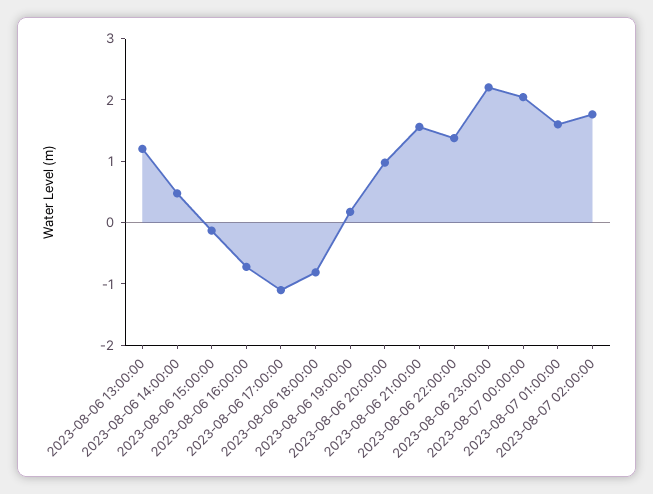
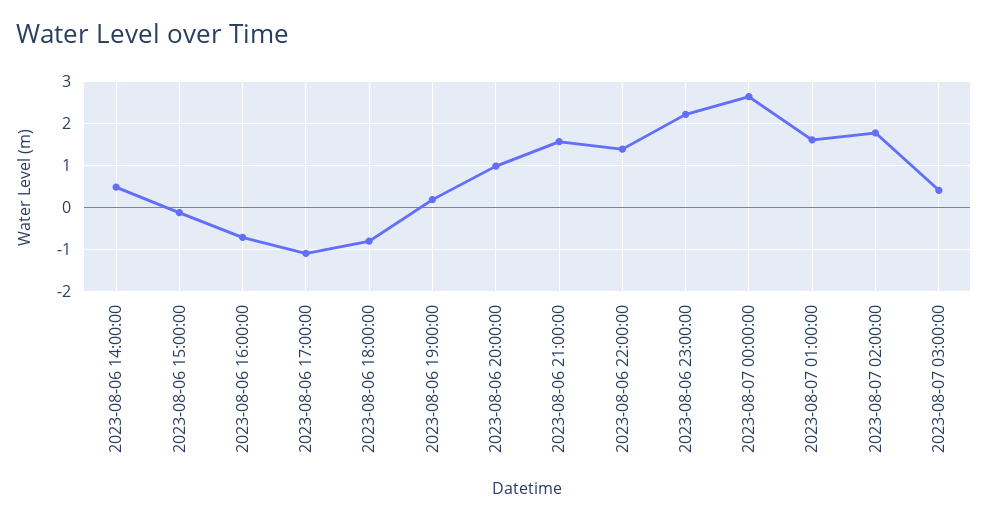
2023-08-06 13:00:00: 1.2 -> none
2023-08-07 00:00:00: 2 -> 2.6
2023-08-07 03:00:00: none -> 0.4

